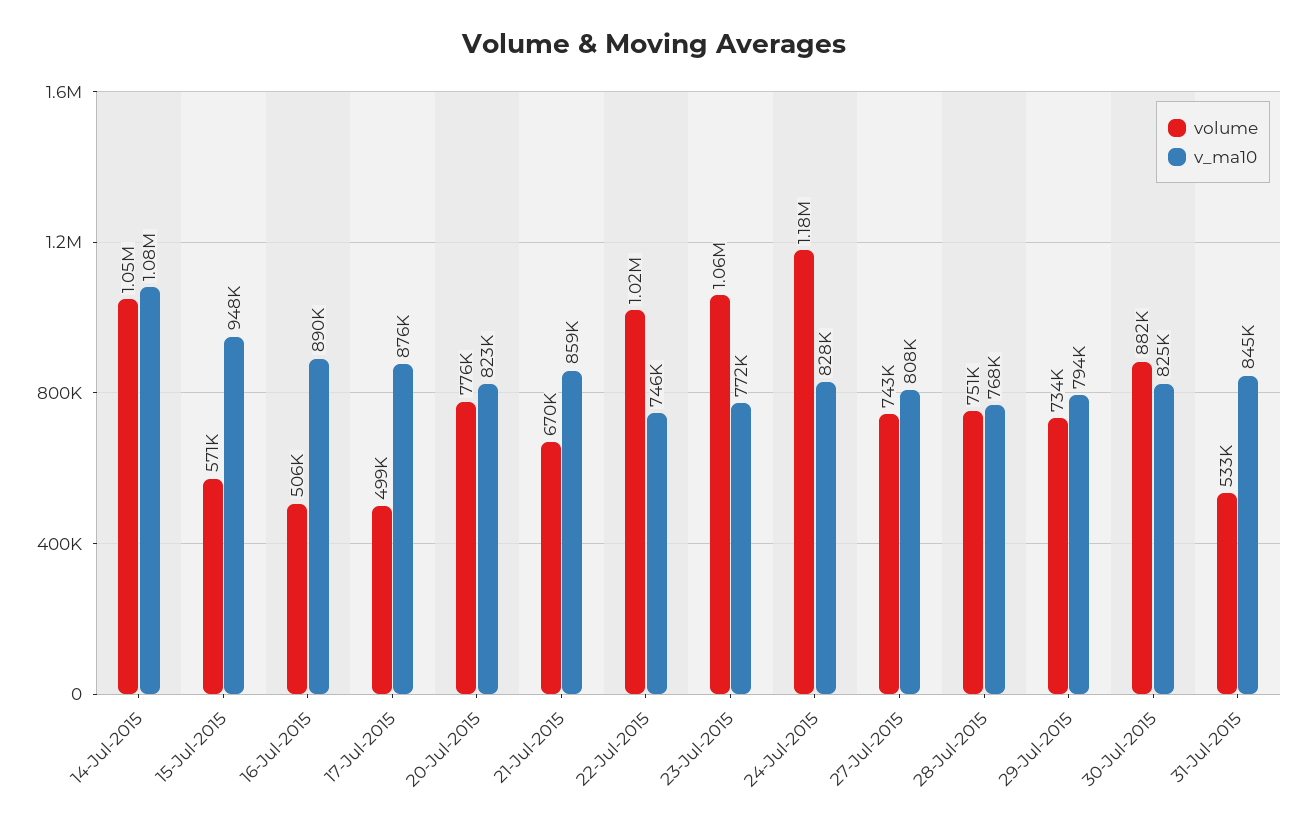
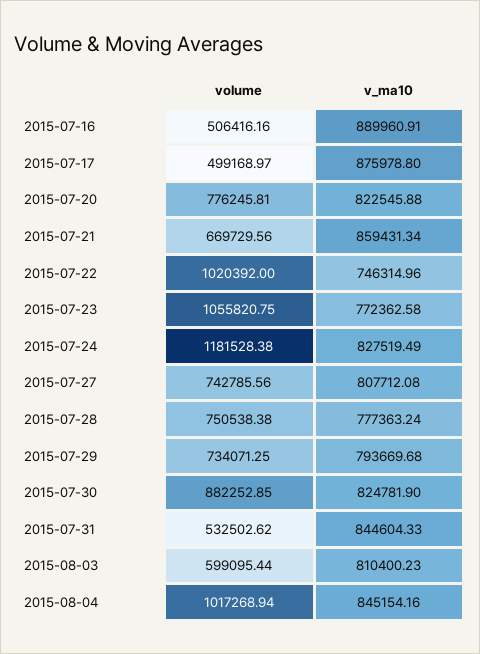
volume, 14-Jul-2015: 1050000 -> none
v_ma10, 14-Jul-2015: 1080000 -> none
volume, 15-Jul-2015: 571000 -> none
v_ma10, 15-Jul-2015: 948000 -> none
v_ma10, 28-Jul-2015: 768000 -> 777363.24
volume, 2015-08-03: none -> 599095.44
v_ma10, 2015-08-03: none -> 810400.23
volume, 2015-08-04: none -> 1017268.94
v_ma10, 2015-08-04: none -> 845154.16

